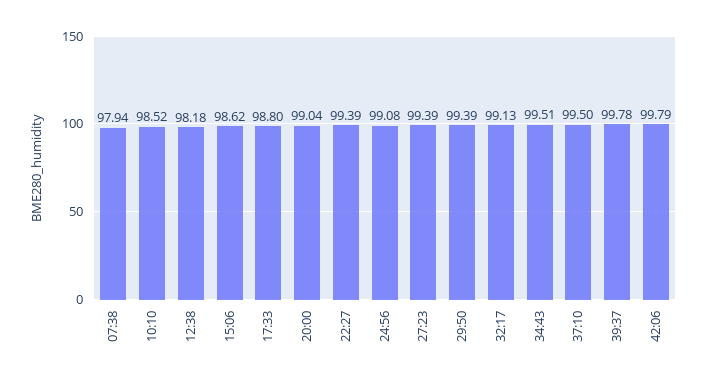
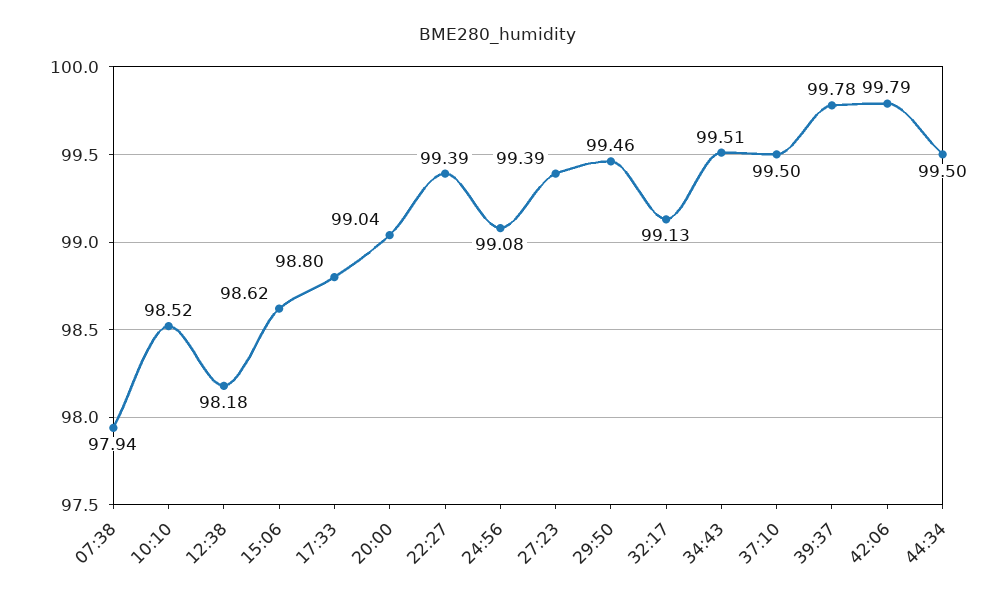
29:50: 99.39 -> 99.46
44:34: none -> 99.5

